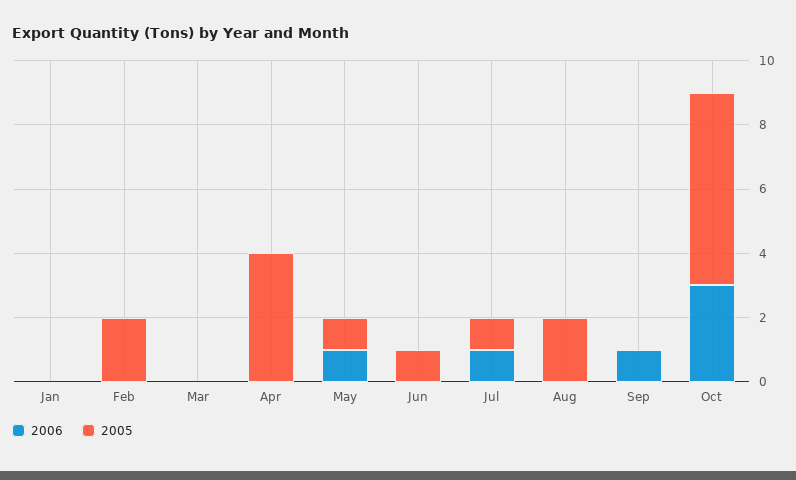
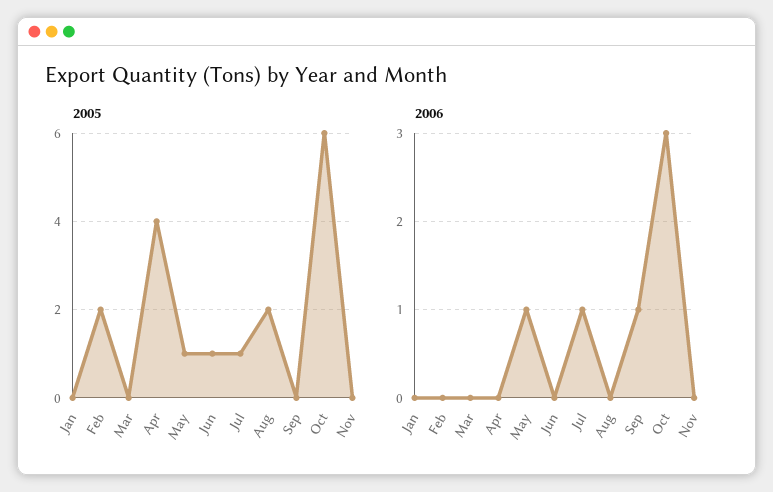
2005, Nov: none -> 0
2006, Nov: none -> 0

